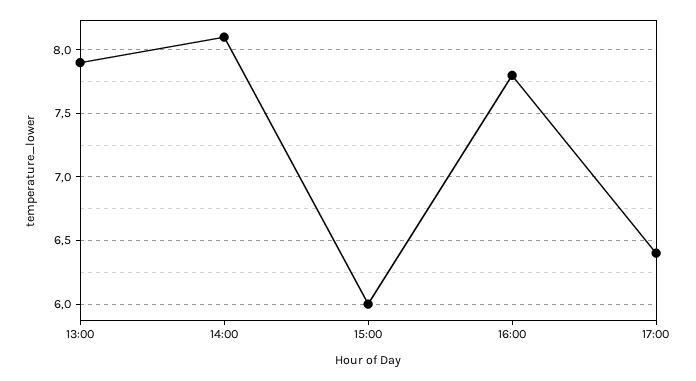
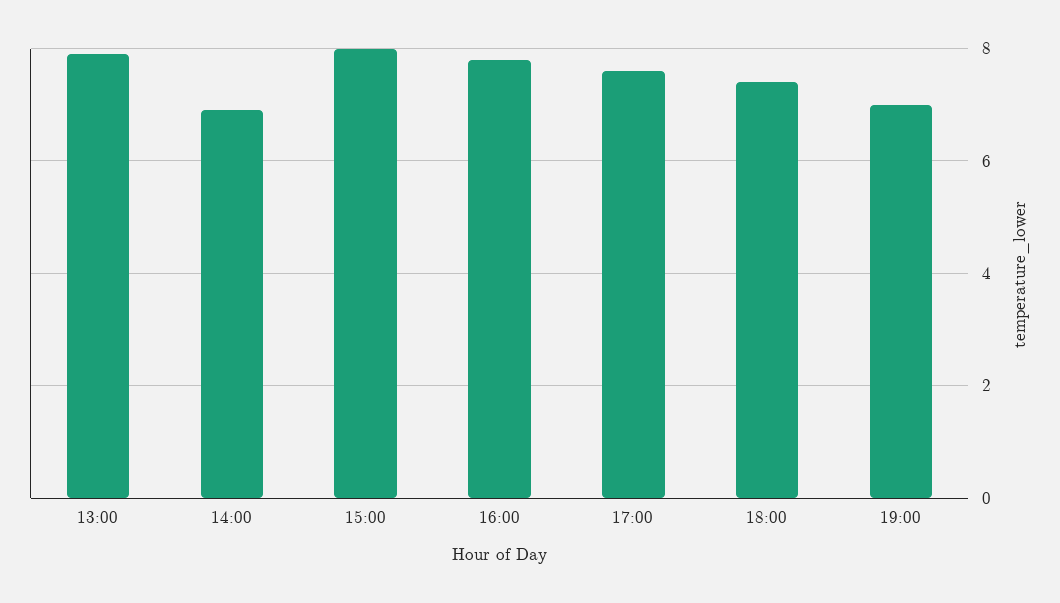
14:00: 8.1 -> 7
15:00: 6 -> 8
17:00: 6.4 -> 7.5
18:00: none -> 7.5
19:00: none -> 7

